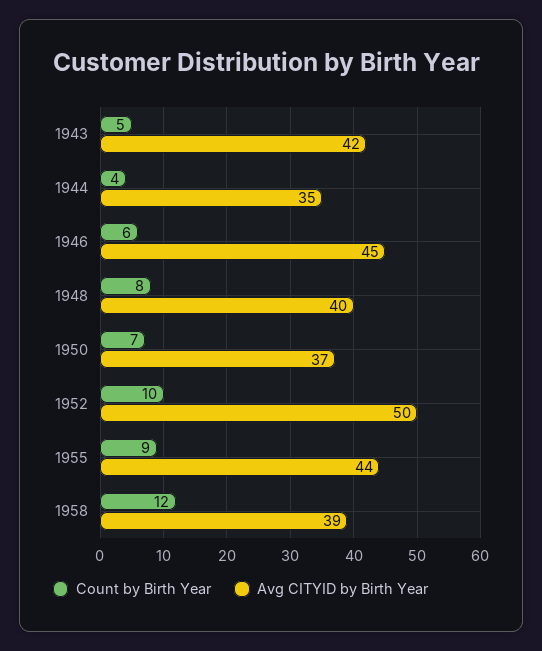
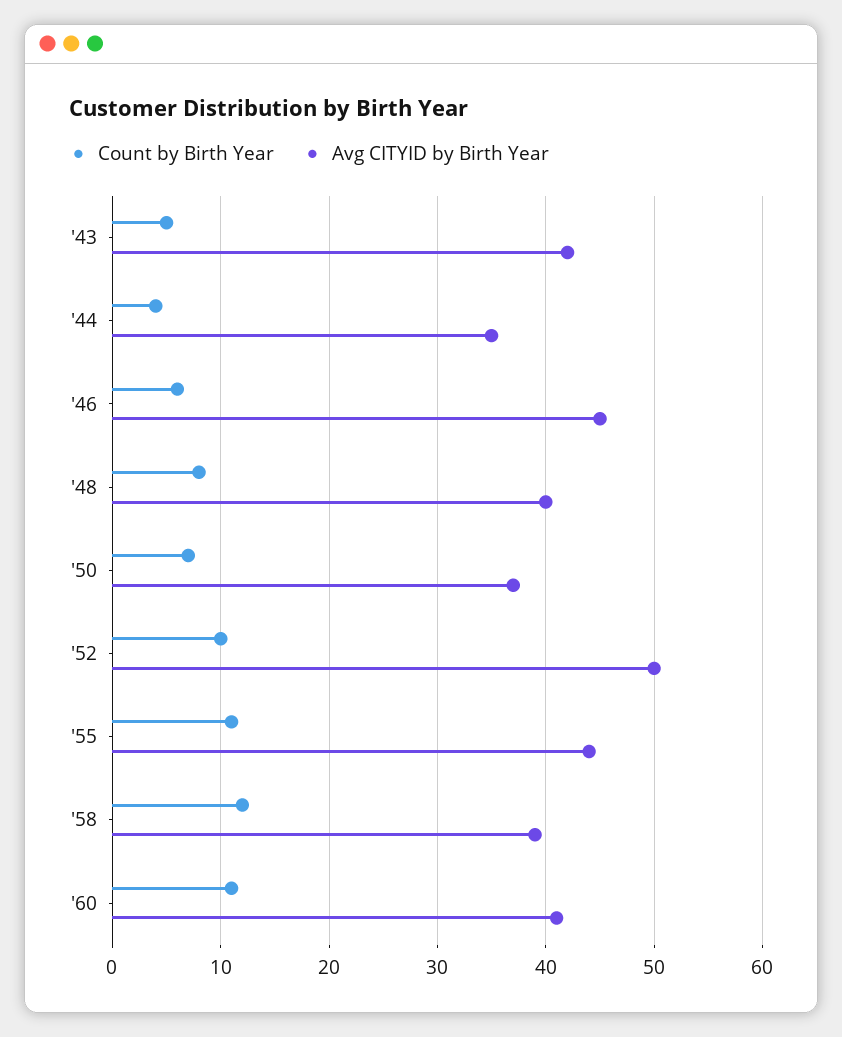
Count by Birth Year, 1955: 9 -> 11
Count by Birth Year, '60: none -> 11
Avg CITYID by Birth Year, '60: none -> 41

